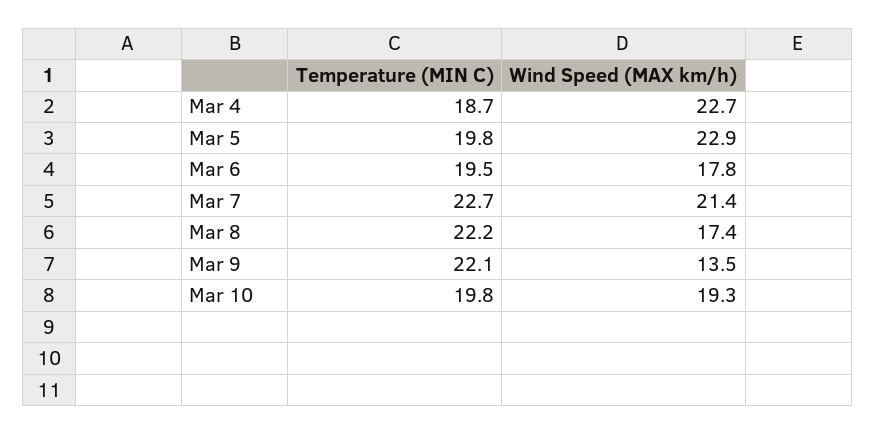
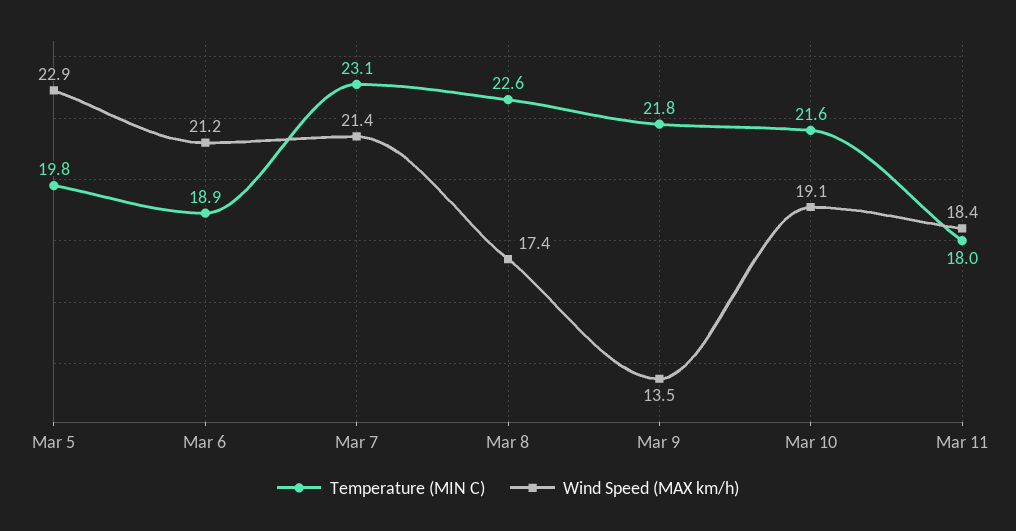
Temperature (MIN C), Mar 4: 18.7 -> none
Wind Speed (MAX km/h), Mar 4: 22.7 -> none
Temperature (MIN C), Mar 6: 19.5 -> 18.9
Wind Speed (MAX km/h), Mar 6: 17.8 -> 21.2
Temperature (MIN C), Mar 7: 22.7 -> 23.1
Temperature (MIN C), Mar 8: 22.2 -> 22.6
Temperature (MIN C), Mar 9: 22.1 -> 21.8
Temperature (MIN C), Mar 10: 19.8 -> 21.6
Wind Speed (MAX km/h), Mar 10: 19.3 -> 19.1
Temperature (MIN C), Mar 11: none -> 18
Wind Speed (MAX km/h), Mar 11: none -> 18.4

